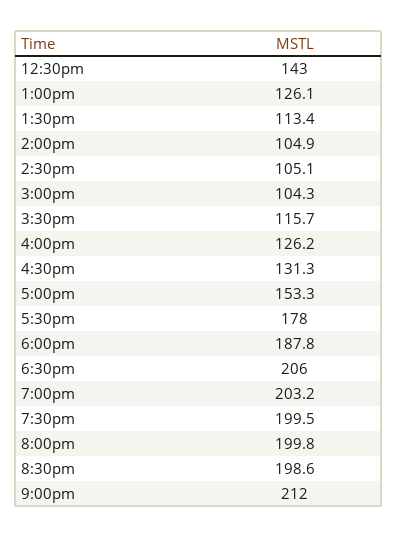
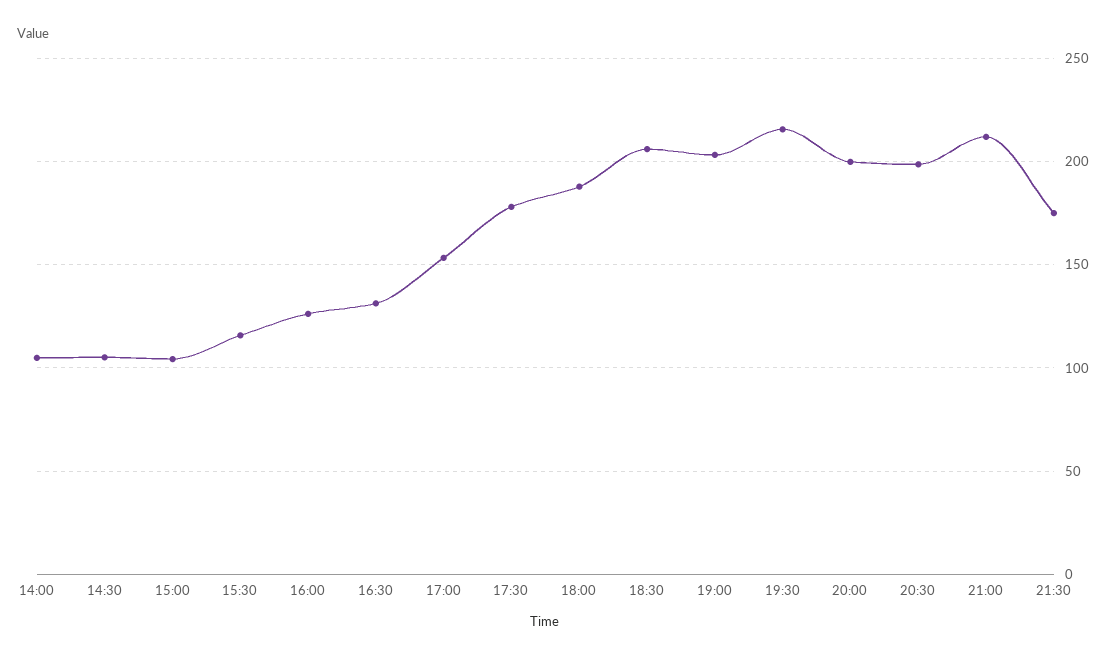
12:30pm: 143 -> none
1:00pm: 126.1 -> none
1:30pm: 113.4 -> none
7:30pm: 199.5 -> 215
21:30: none -> 175

